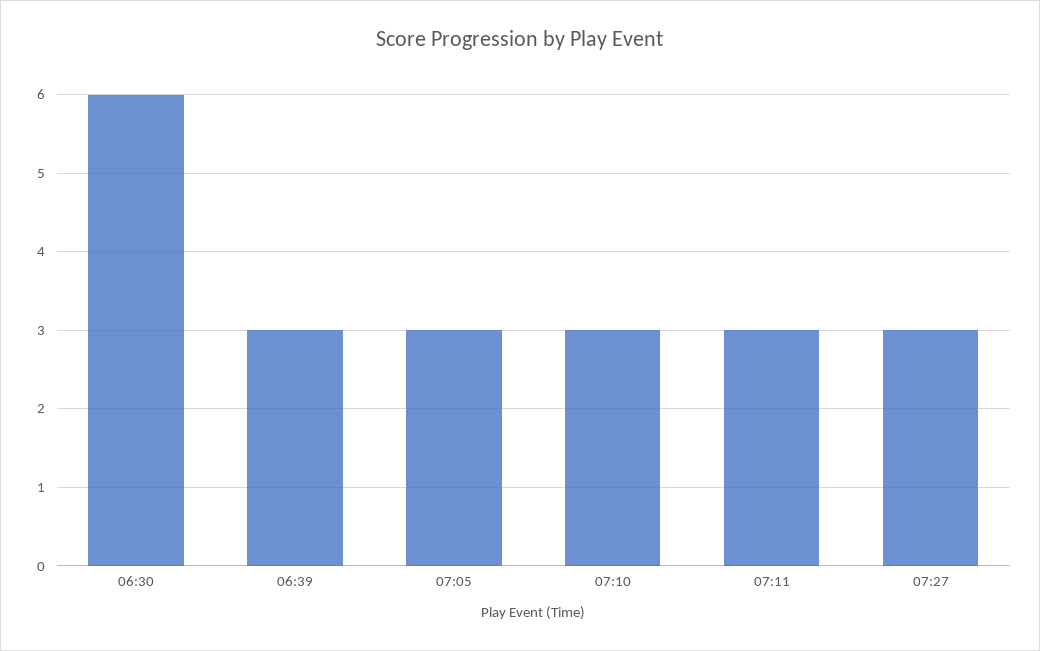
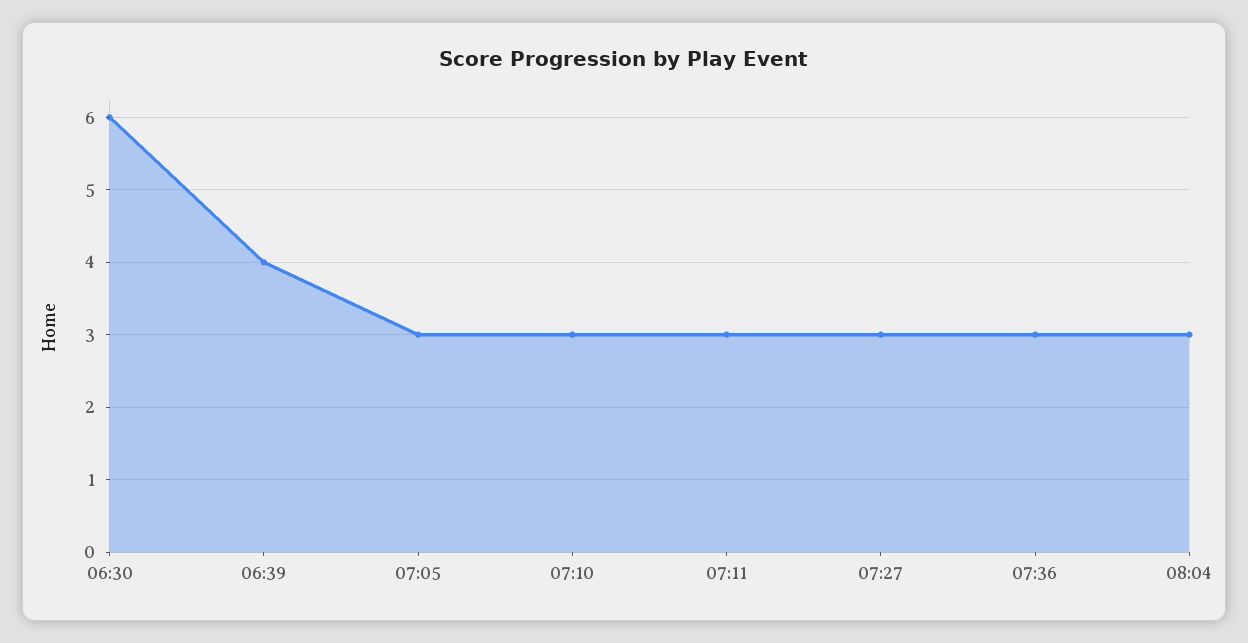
06:39: 3 -> 4
07:36: none -> 3
08:04: none -> 3

